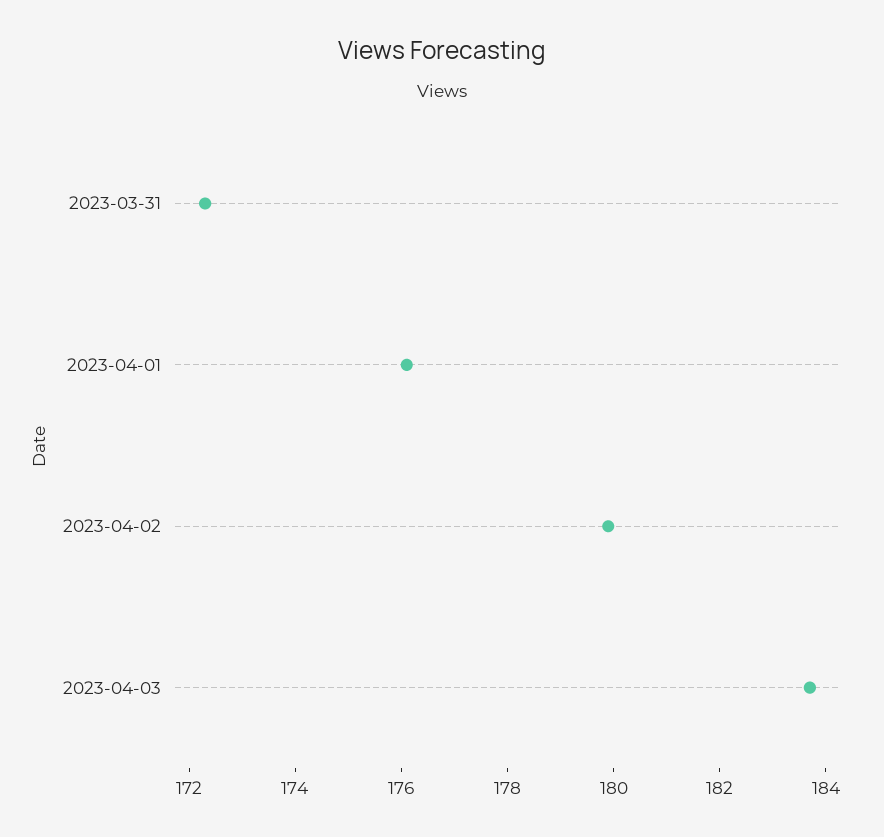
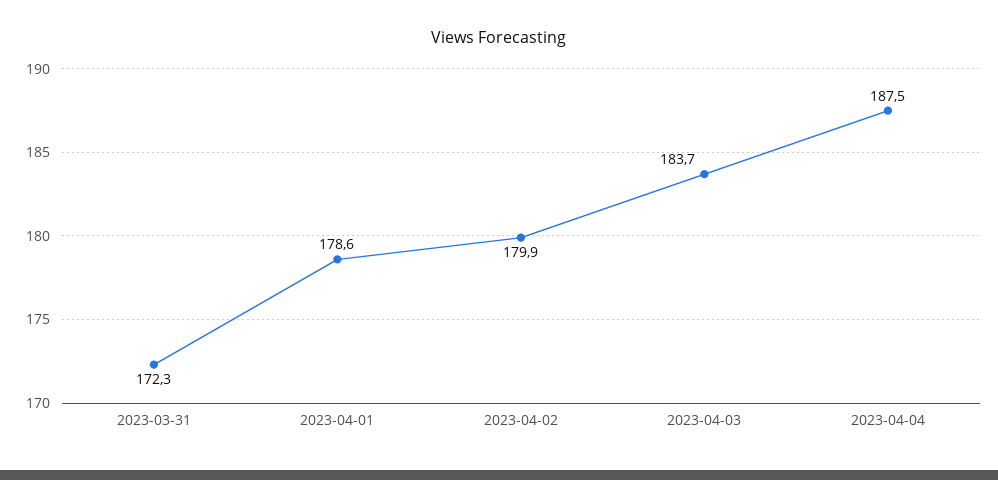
2023-04-01: 176 -> 178.6
2023-04-04: none -> 187.5

